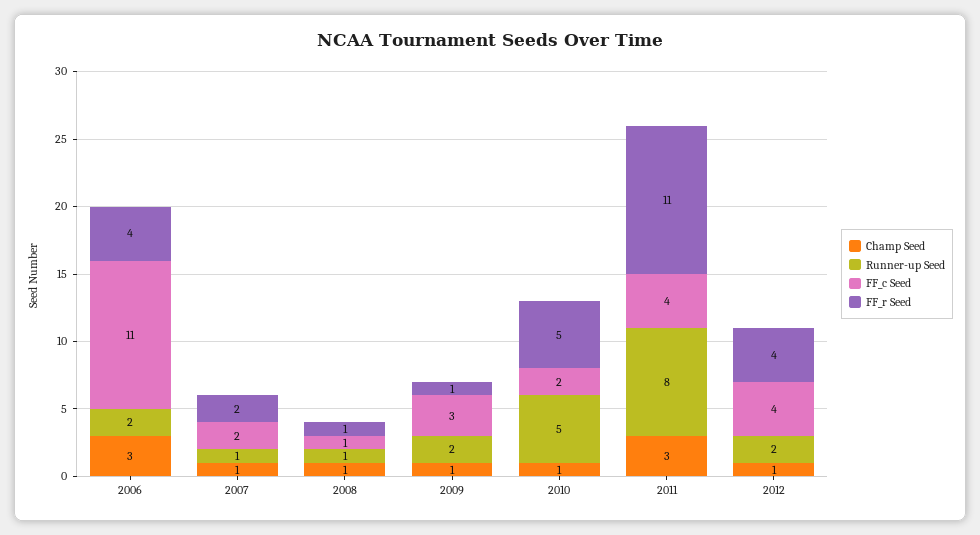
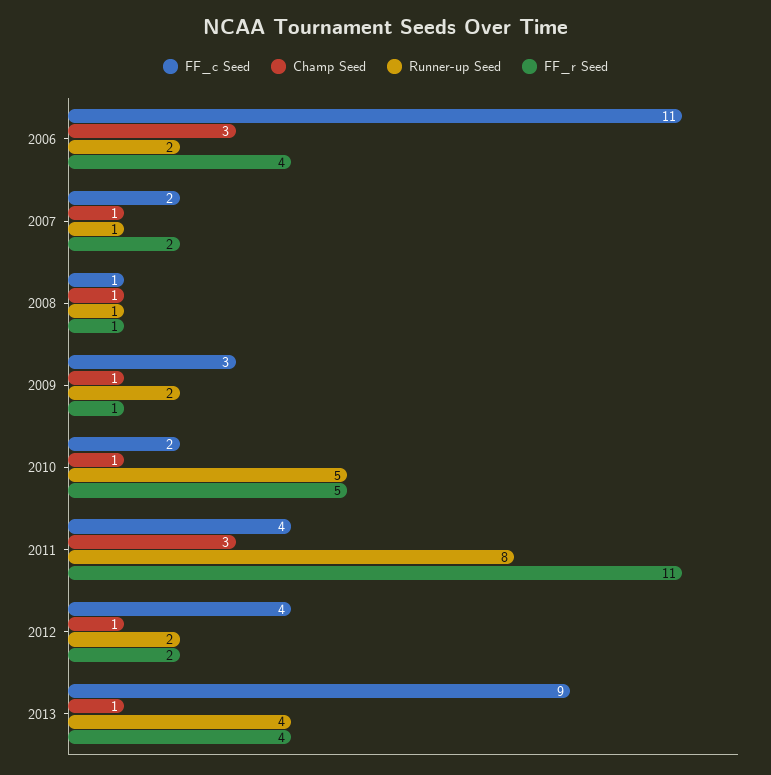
FF_r Seed, 2012: 4 -> 2
FF_c Seed, 2013: none -> 9
Champ Seed, 2013: none -> 1
Runner-up Seed, 2013: none -> 4
FF_r Seed, 2013: none -> 4

